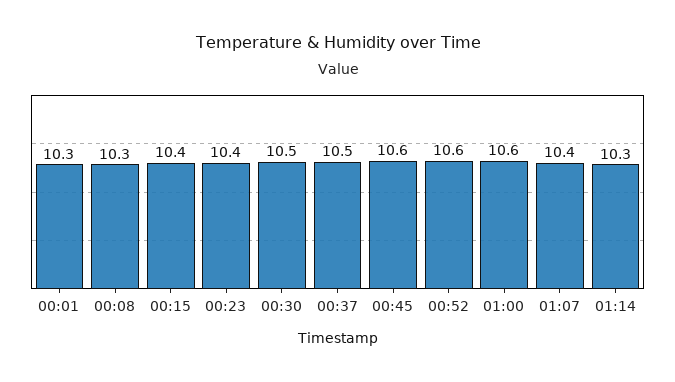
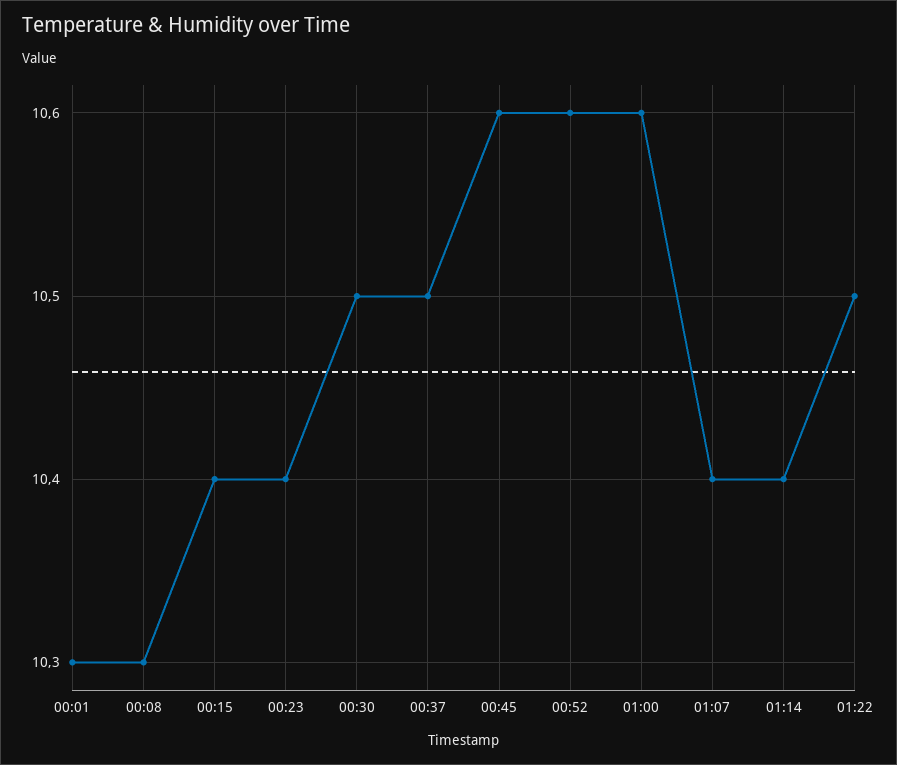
01:14: 10.3 -> 10.4
01:22: none -> 10.5

